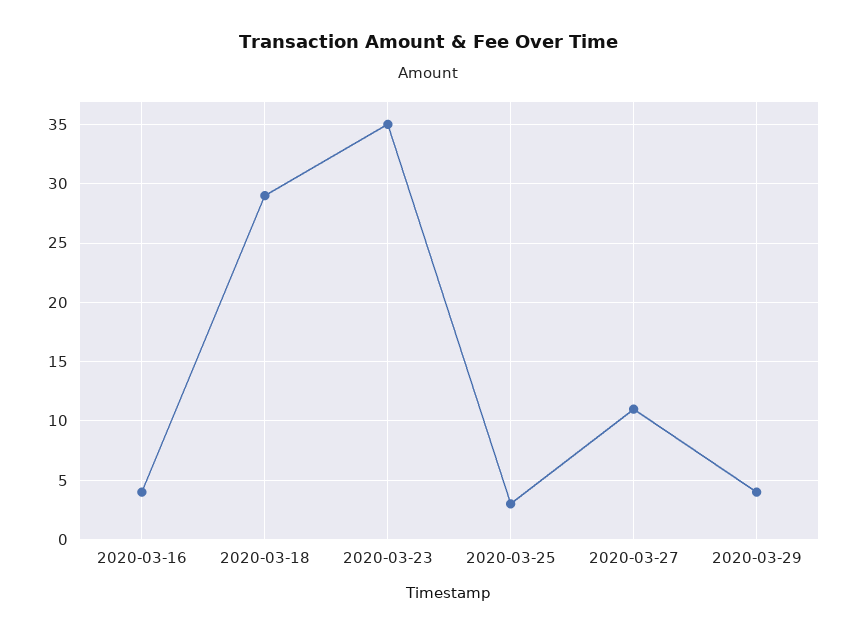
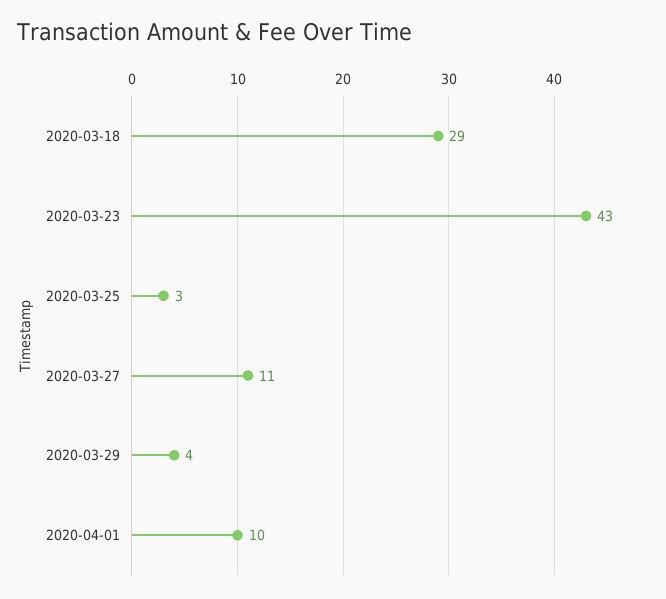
2020-03-16: 4 -> none
2020-03-23: 35 -> 43
2020-04-01: none -> 10

